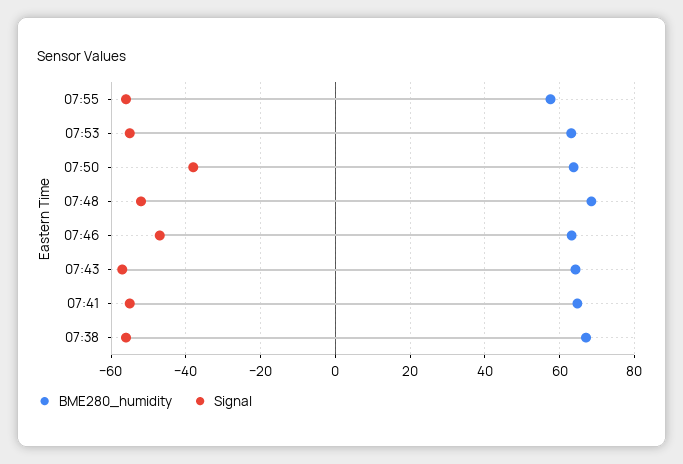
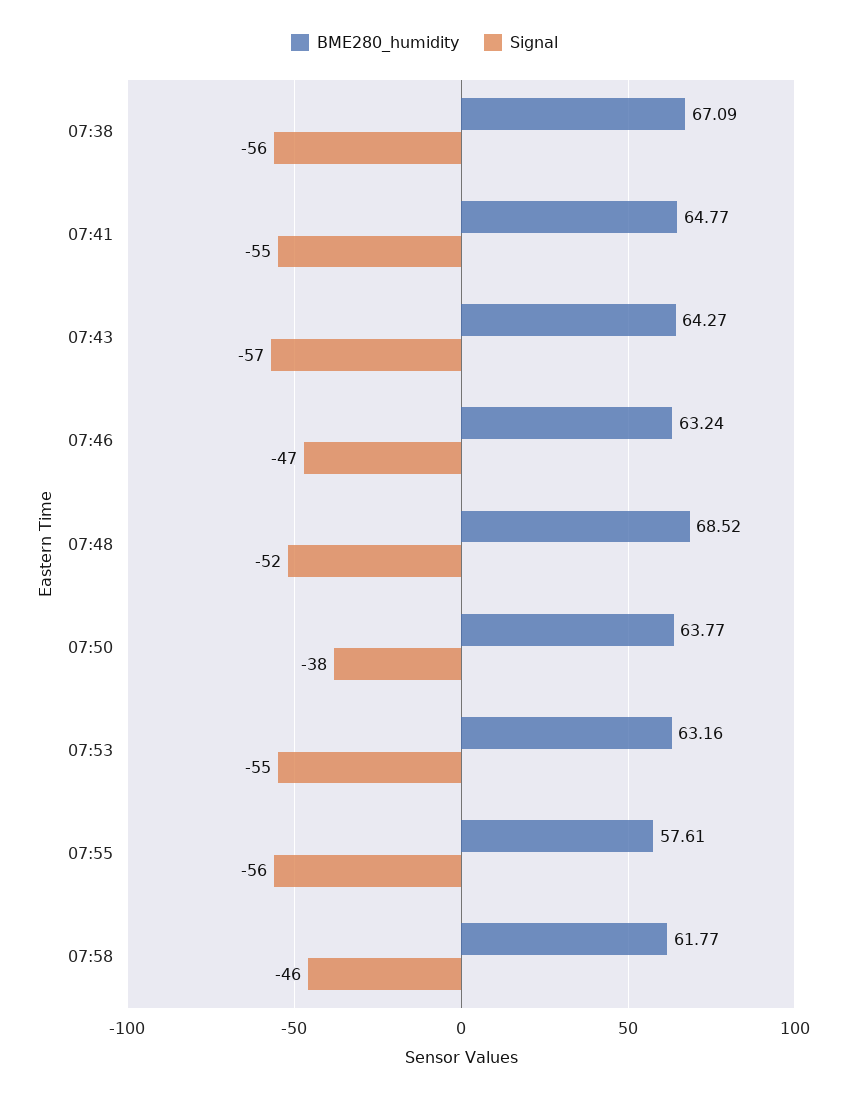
BME280_humidity, 07:58: none -> 61.77
Signal, 07:58: none -> -46

